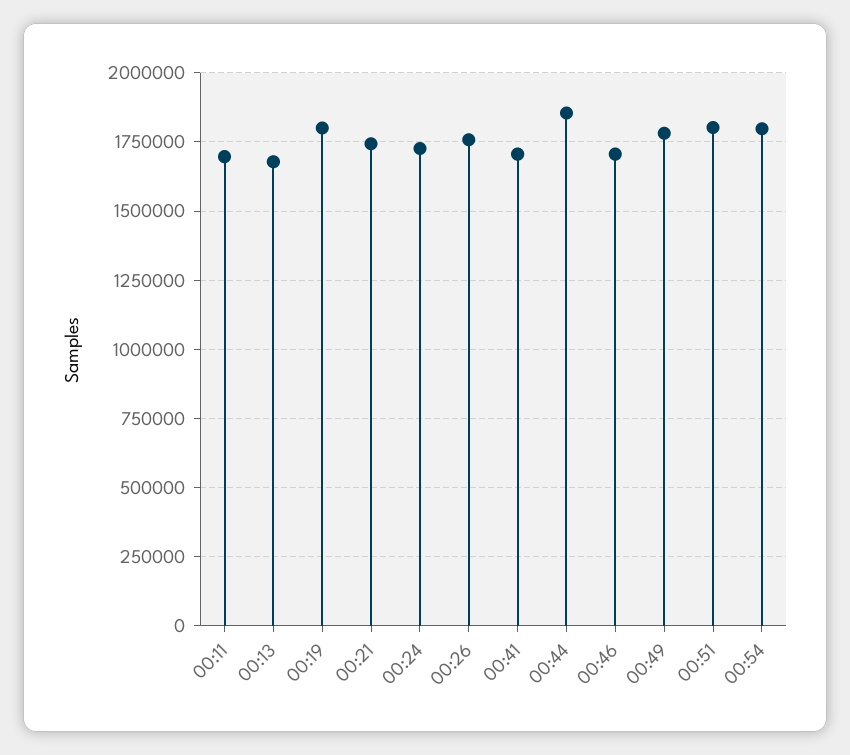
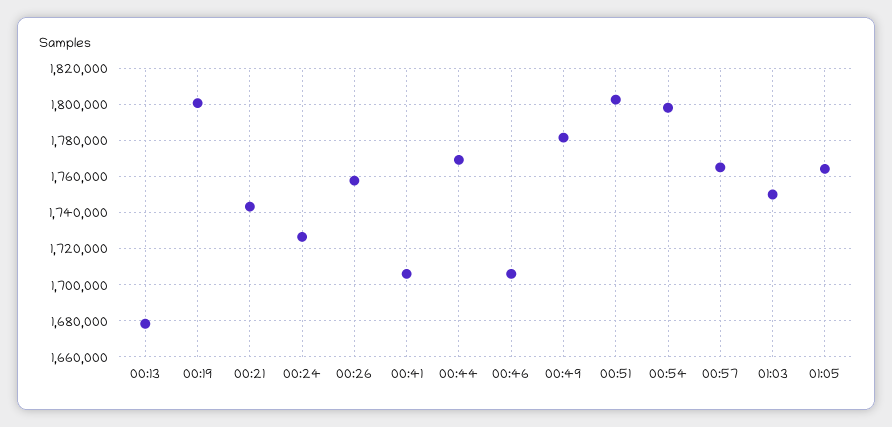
00:11: 1700000 -> none
00:44: 1850000 -> 1770000
00:57: none -> 1765000
01:03: none -> 1750000
01:05: none -> 1765000

